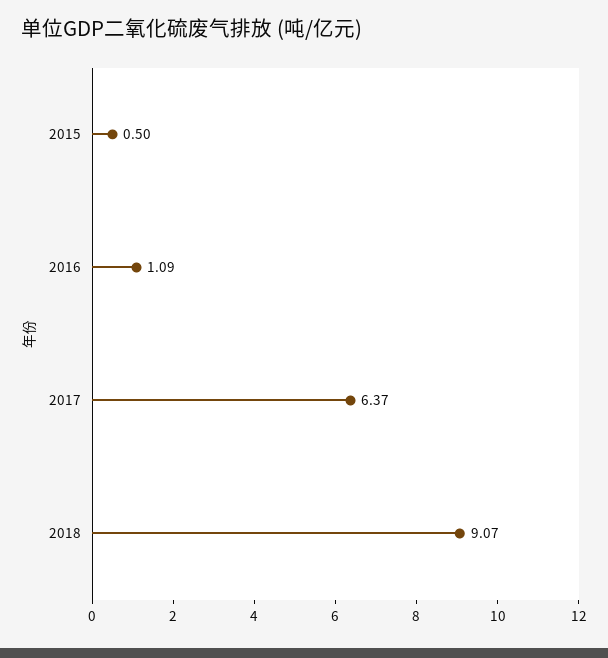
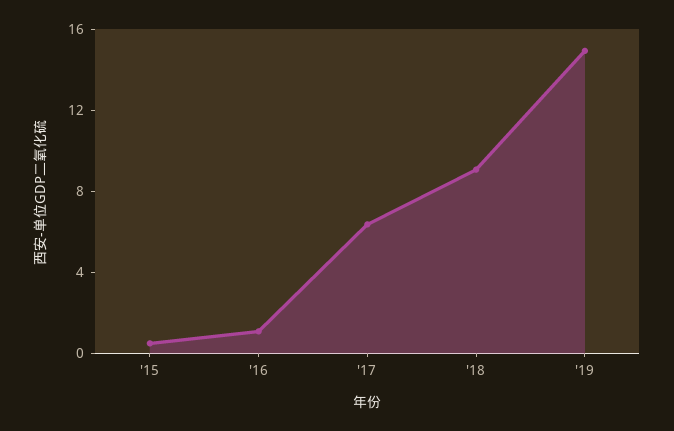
'19: none -> 15

